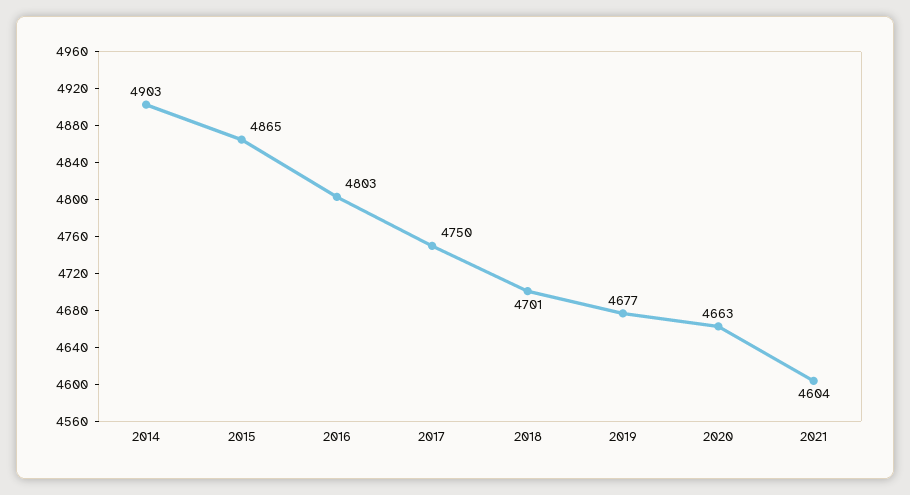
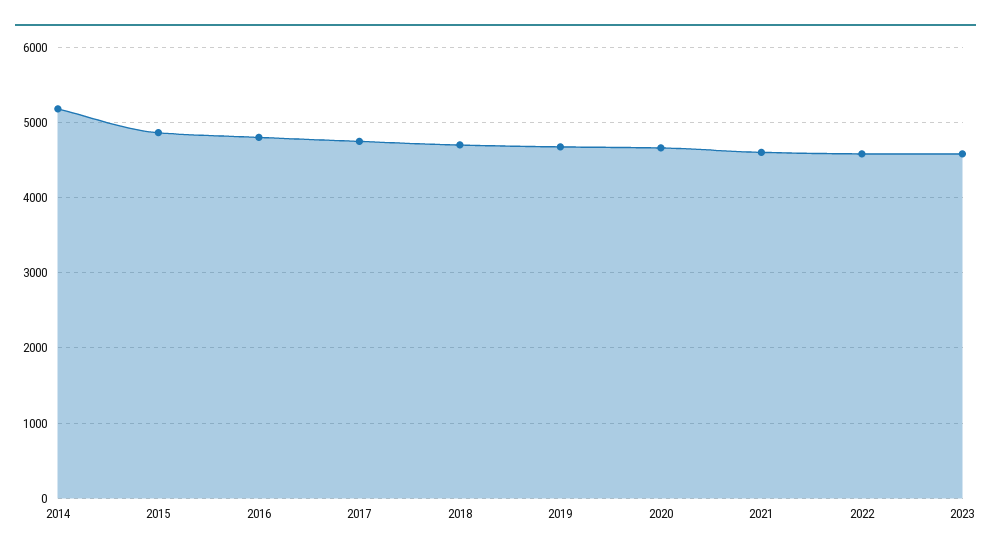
2014: 4903 -> 5200
2022: none -> 4600
2023: none -> 4600

